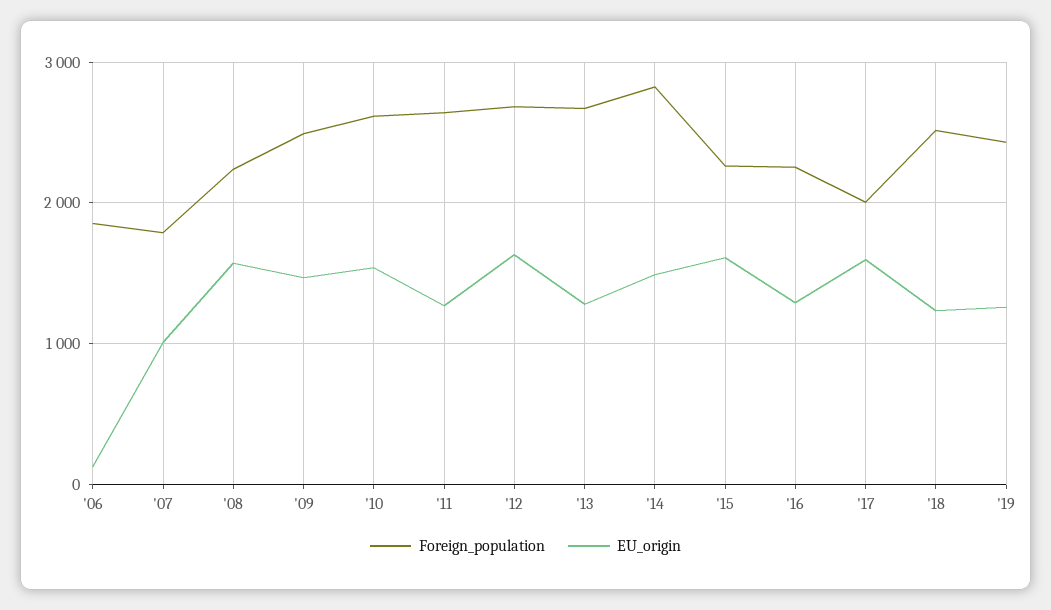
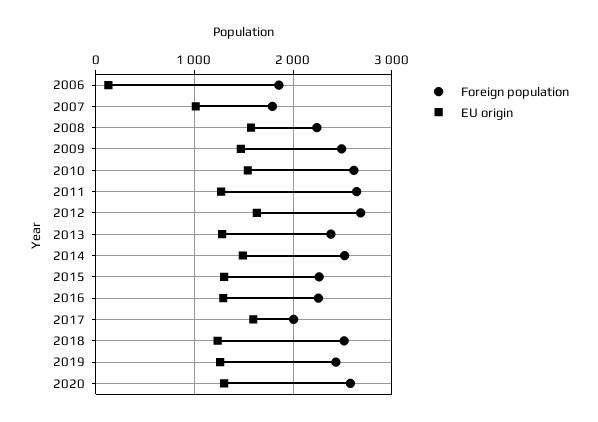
Foreign_population, '13: 2700 -> 2400
Foreign_population, '14: 2800 -> 2500
EU_origin, '15: 1600 -> 1300
Foreign_population, 2020: none -> 2600
EU_origin, 2020: none -> 1300

